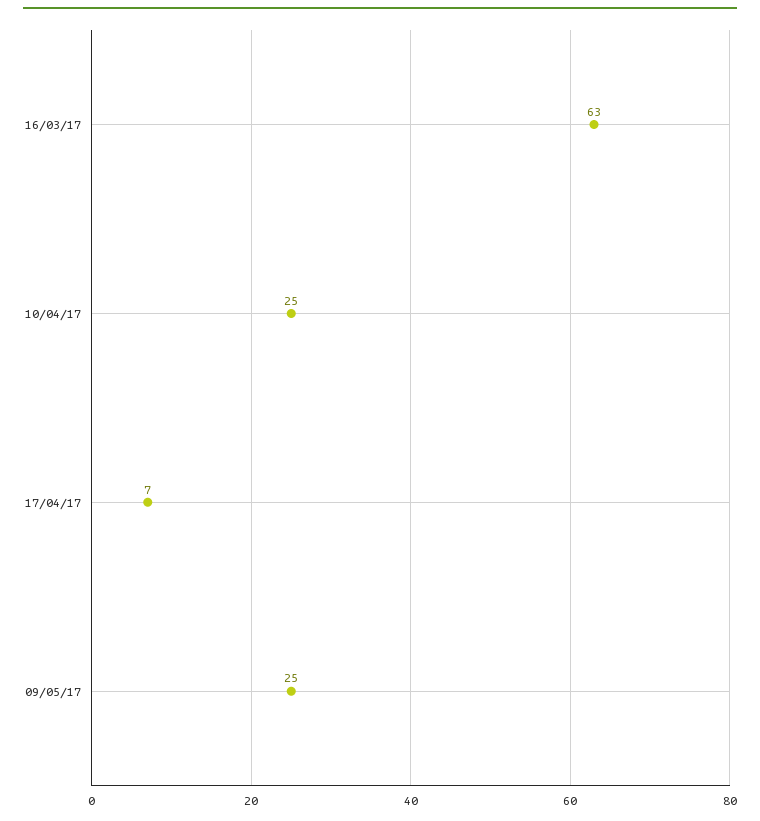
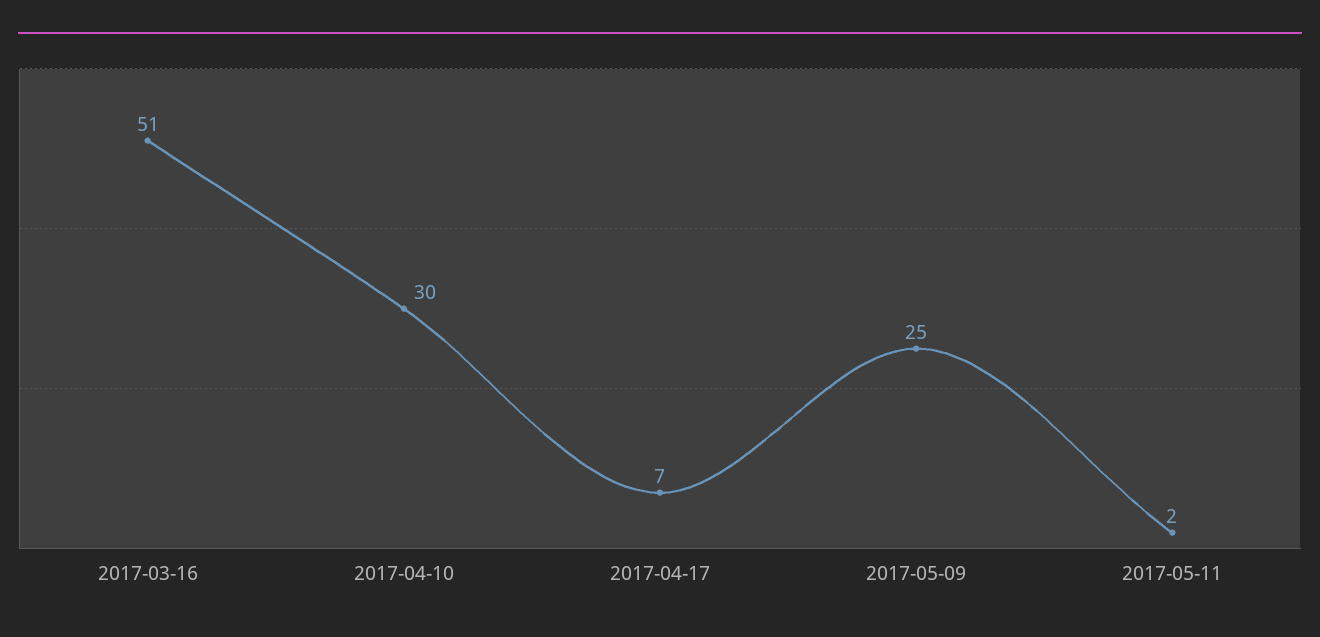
16/03/17: 63 -> 51
10/04/17: 25 -> 30
2017-05-11: none -> 2

